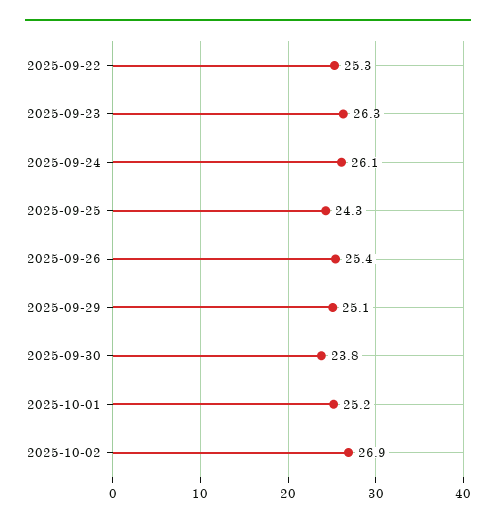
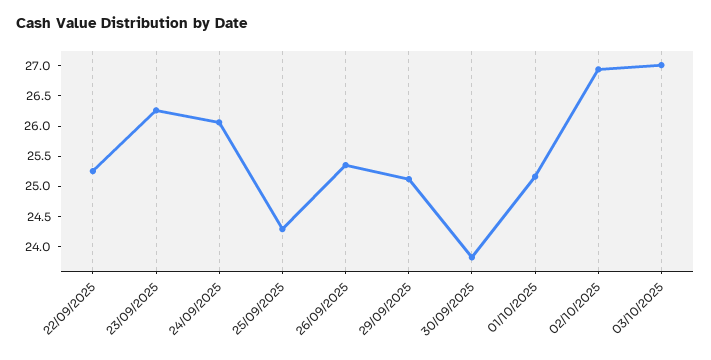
03/10/2025: none -> 27

